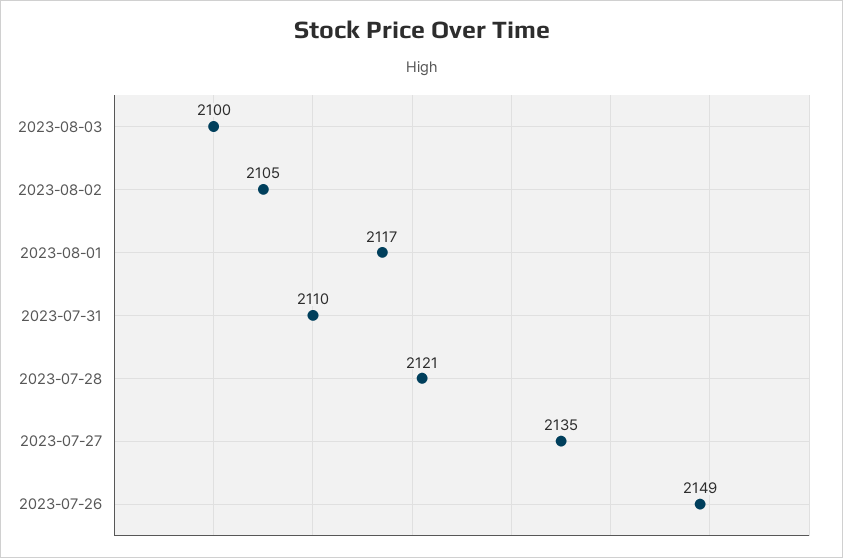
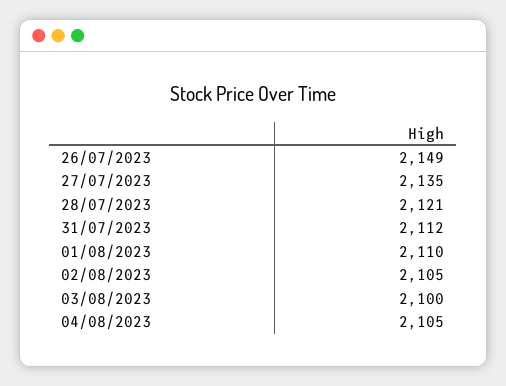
2023-08-01: 2117 -> 2110
2023-07-31: 2110 -> 2112
04/08/2023: none -> 2105

